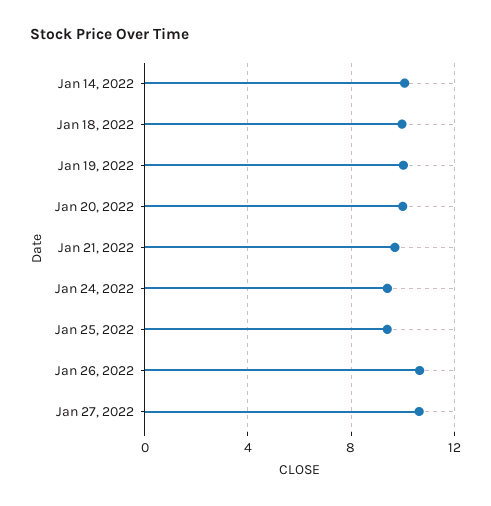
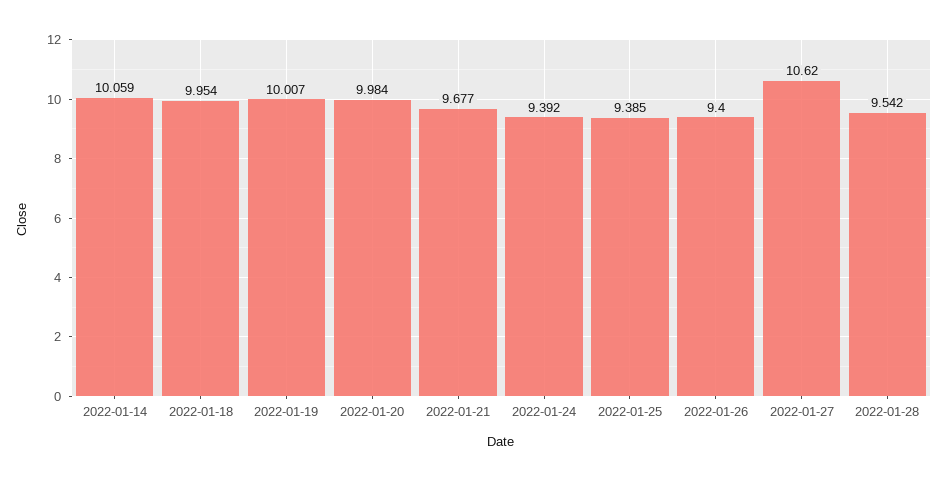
Jan 26, 2022: 10.5 -> 9.4
2022-01-28: none -> 9.542

